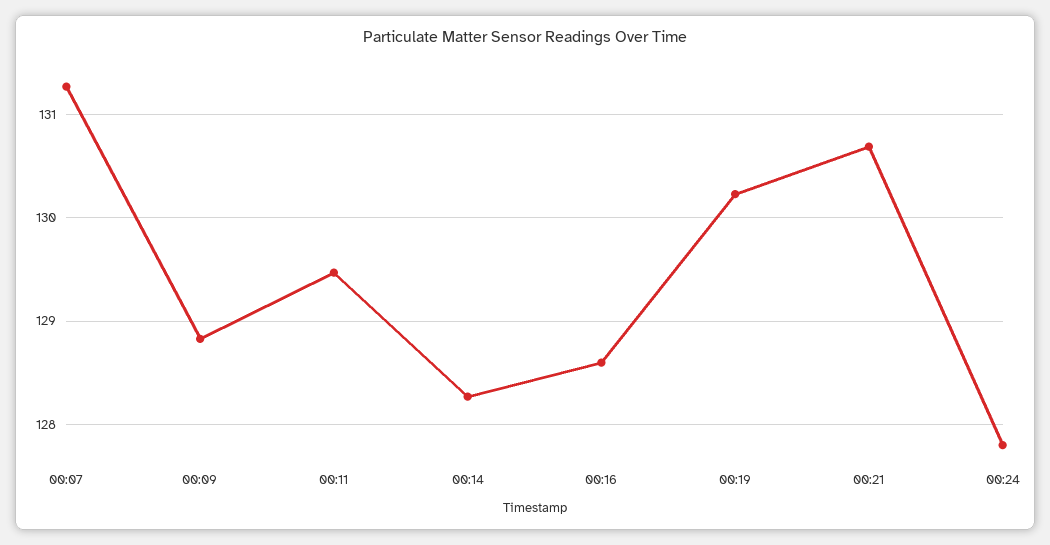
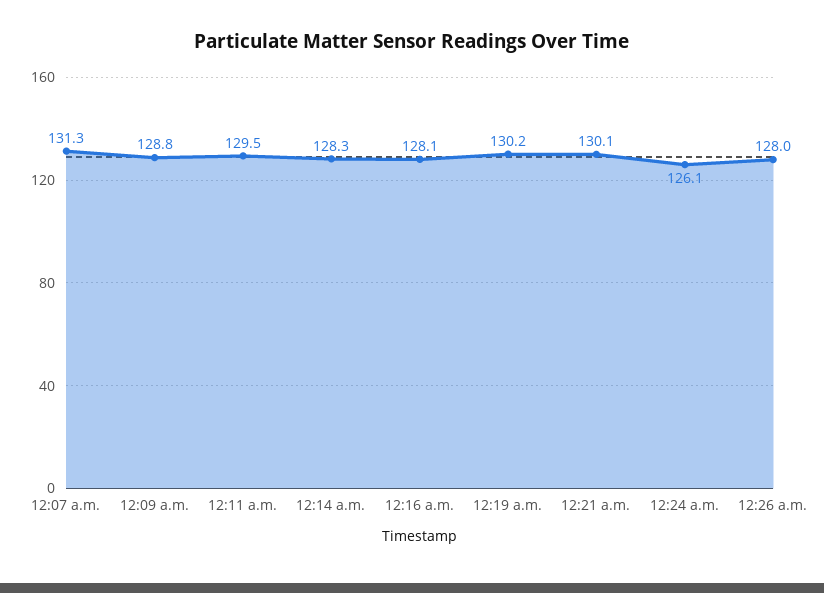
00:16: 128.6 -> 128.1
00:21: 130.7 -> 130.1
00:24: 127.8 -> 126.1
12:26 a.m.: none -> 128

